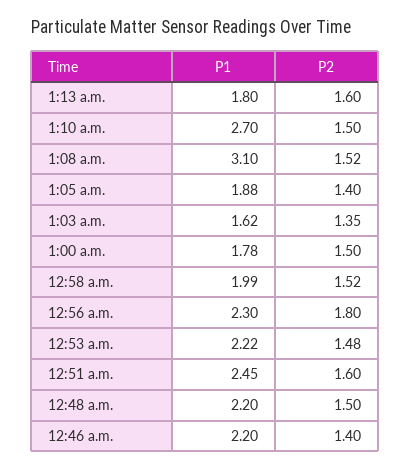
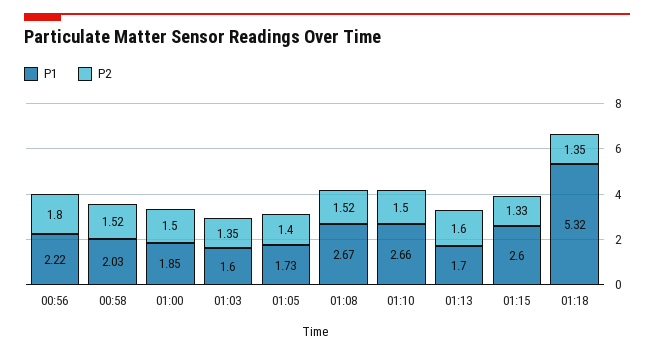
P1, 1:13 a.m.: 1.8 -> 1.7
P1, 1:10 a.m.: 2.7 -> 2.66
P1, 1:08 a.m.: 3.1 -> 2.67
P1, 1:05 a.m.: 1.88 -> 1.73
P1, 1:03 a.m.: 1.62 -> 1.6
P1, 1:00 a.m.: 1.78 -> 1.85
P1, 12:58 a.m.: 1.99 -> 2.03
P1, 12:56 a.m.: 2.3 -> 2.22
P1, 12:53 a.m.: 2.22 -> none
P2, 12:53 a.m.: 1.48 -> none
P1, 12:51 a.m.: 2.45 -> none
P2, 12:51 a.m.: 1.6 -> none
P1, 12:48 a.m.: 2.2 -> none
P2, 12:48 a.m.: 1.5 -> none
P1, 12:46 a.m.: 2.2 -> none
P2, 12:46 a.m.: 1.4 -> none
P1, 01:15: none -> 2.6
P2, 01:15: none -> 1.33
P1, 01:18: none -> 5.32
P2, 01:18: none -> 1.35

